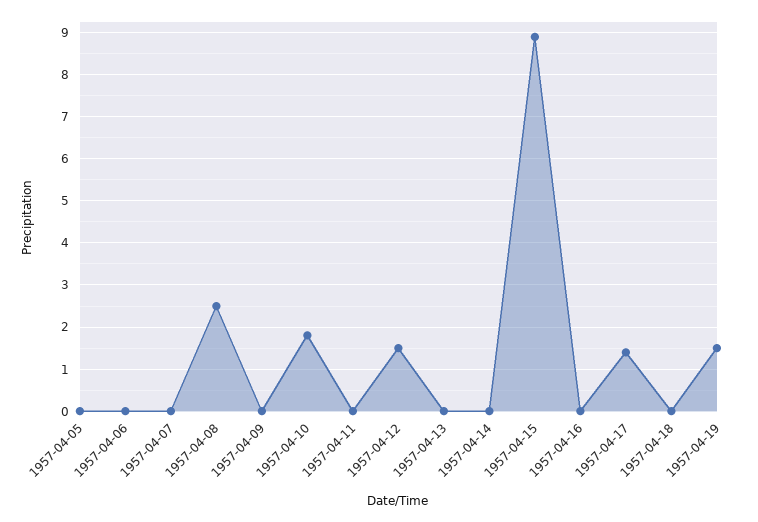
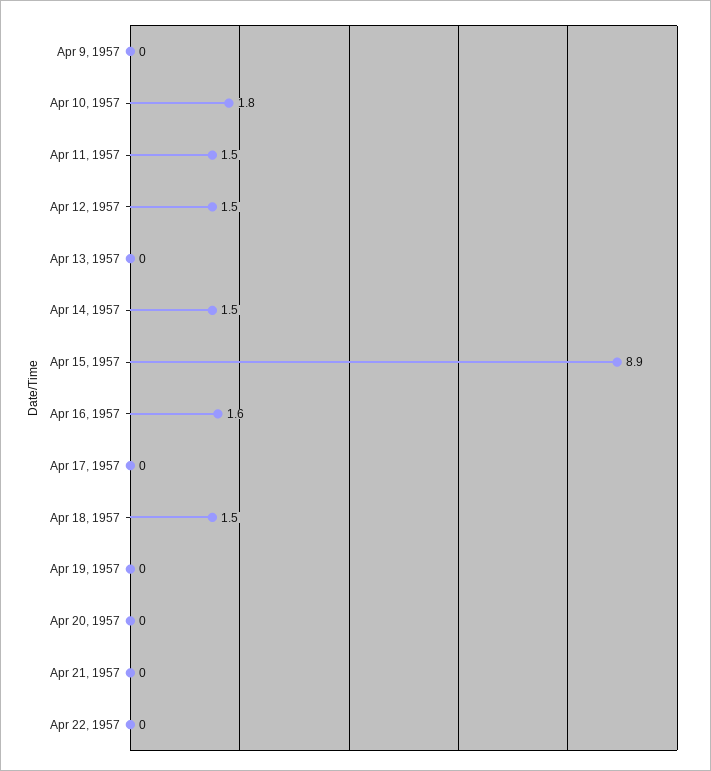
1957-04-05: 0 -> none
1957-04-06: 0 -> none
1957-04-07: 0 -> none
1957-04-08: 2.5 -> none
1957-04-11: 0 -> 1.5
1957-04-14: 0 -> 1.5
1957-04-16: 0 -> 1.6
1957-04-17: 1.5 -> 0
1957-04-18: 0 -> 1.5
1957-04-19: 1.5 -> 0
Apr 20, 1957: none -> 0
Apr 21, 1957: none -> 0
Apr 22, 1957: none -> 0

